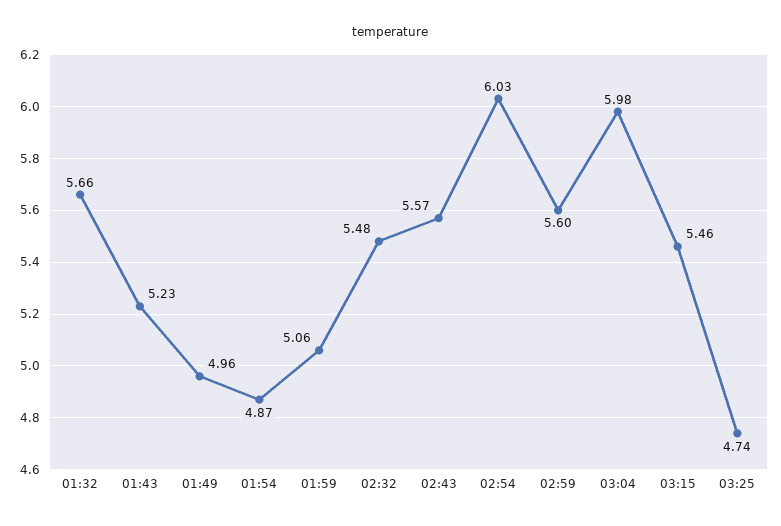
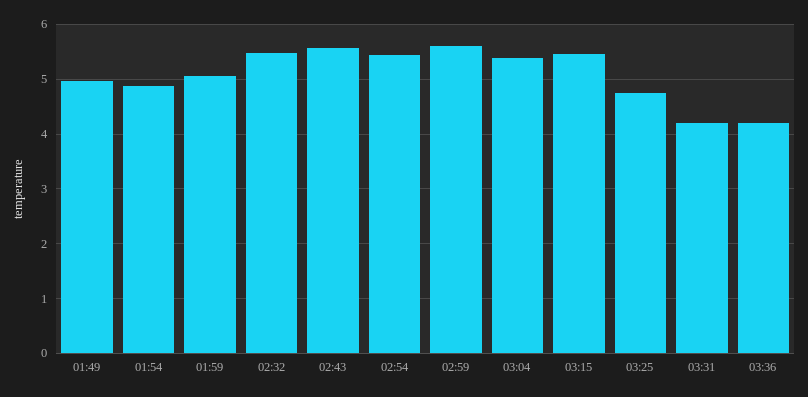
01:32: 5.66 -> none
01:43: 5.23 -> none
02:54: 6.03 -> 5.4
03:04: 5.98 -> 5.4
03:31: none -> 4.2
03:36: none -> 4.2

